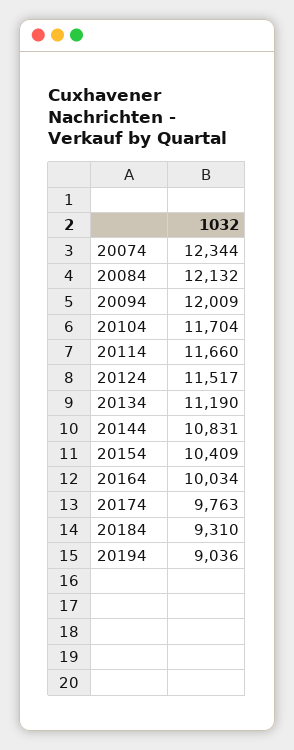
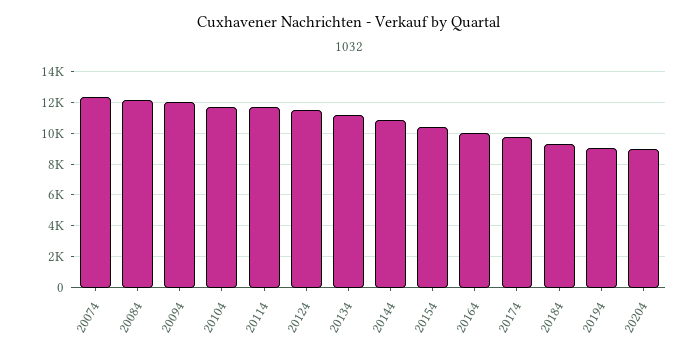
20204: none -> 9000

